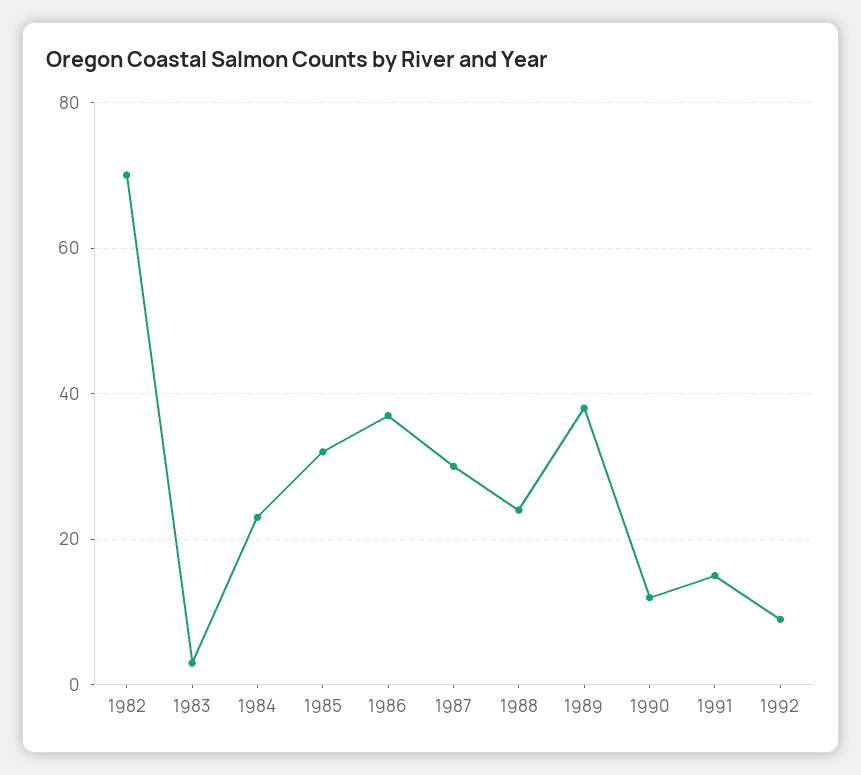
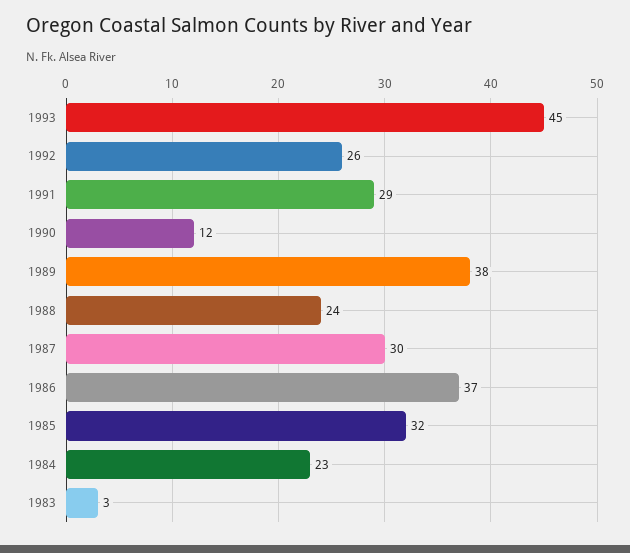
1982: 70 -> none
1991: 15 -> 29
1992: 10 -> 26
1993: none -> 45

